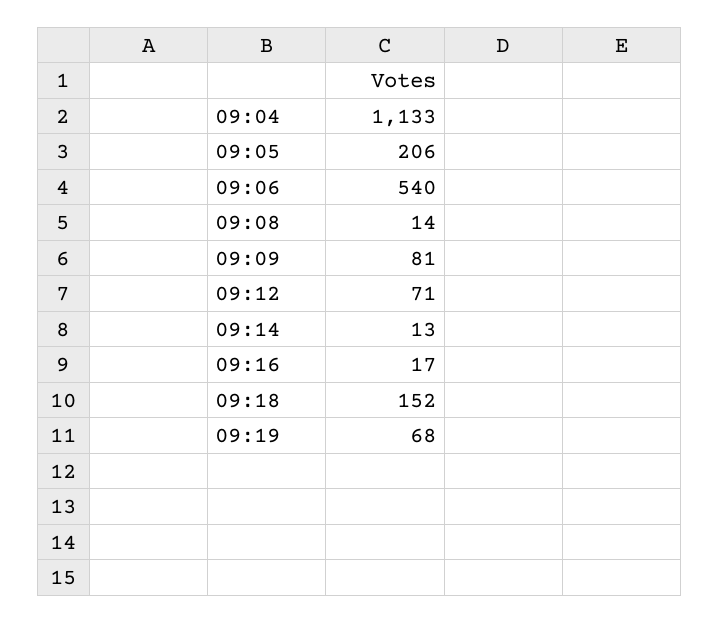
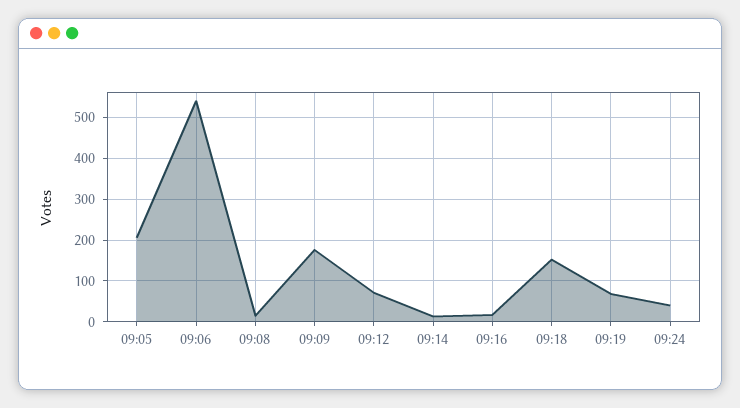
09:04: 1133 -> none
09:09: 81 -> 180
09:24: none -> 40

